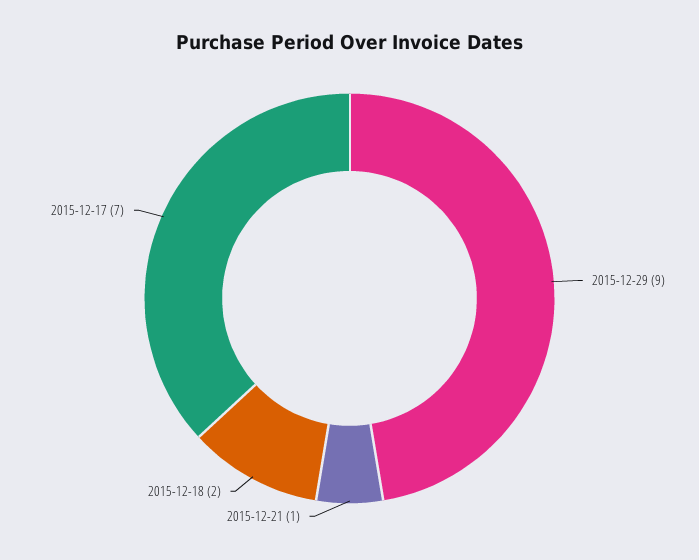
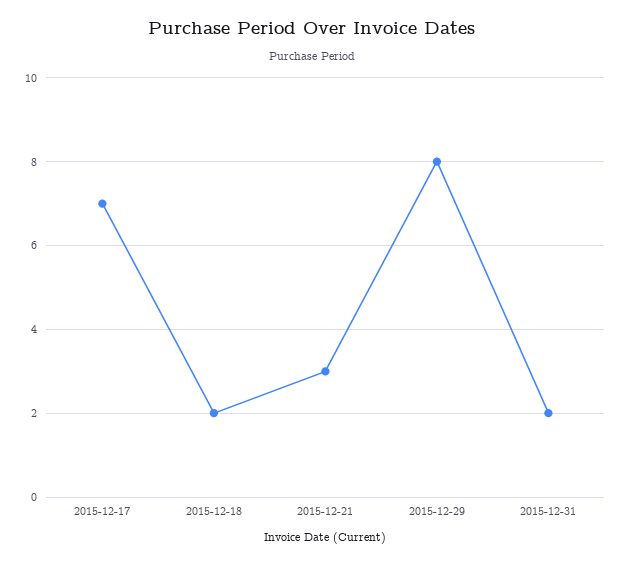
2015-12-29: 9 -> 8
2015-12-21: 1 -> 3
2015-12-31: none -> 2

